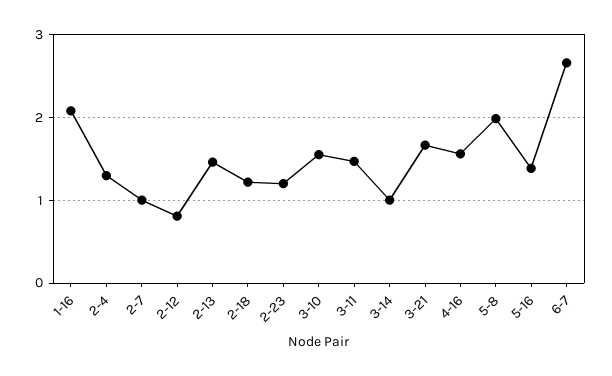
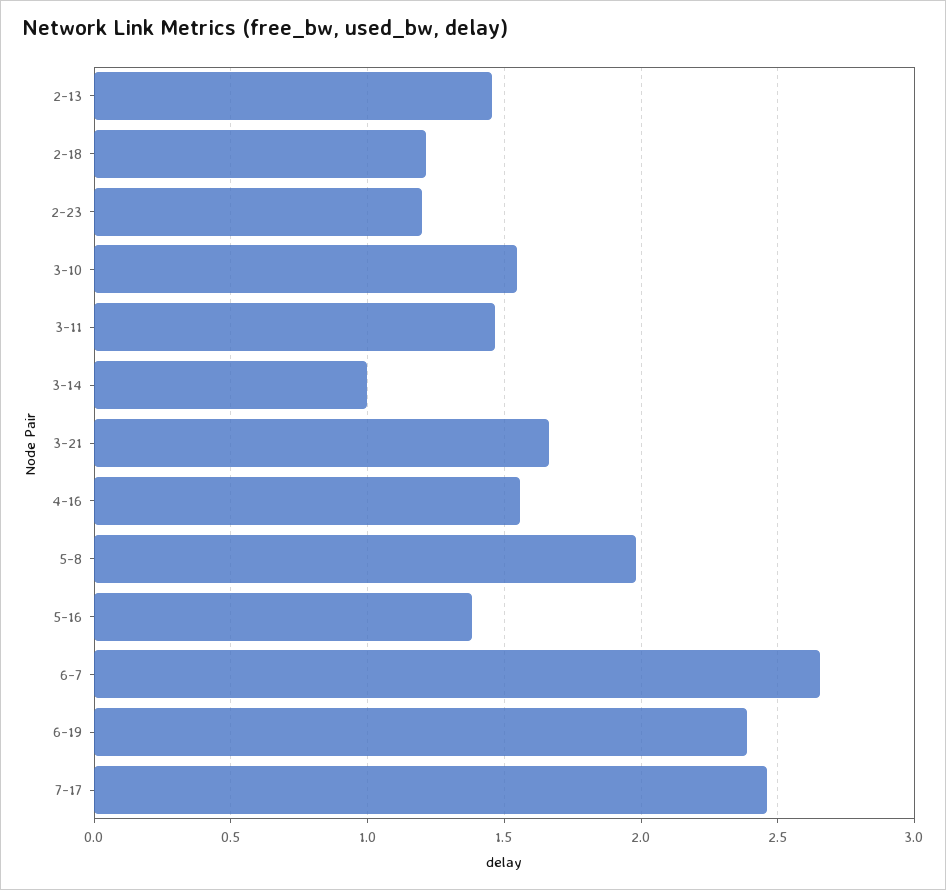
1-16: 2.1 -> none
2-4: 1.3 -> none
2-7: 1 -> none
2-12: 0.8 -> none
6-19: none -> 2.4
7-17: none -> 2.45

